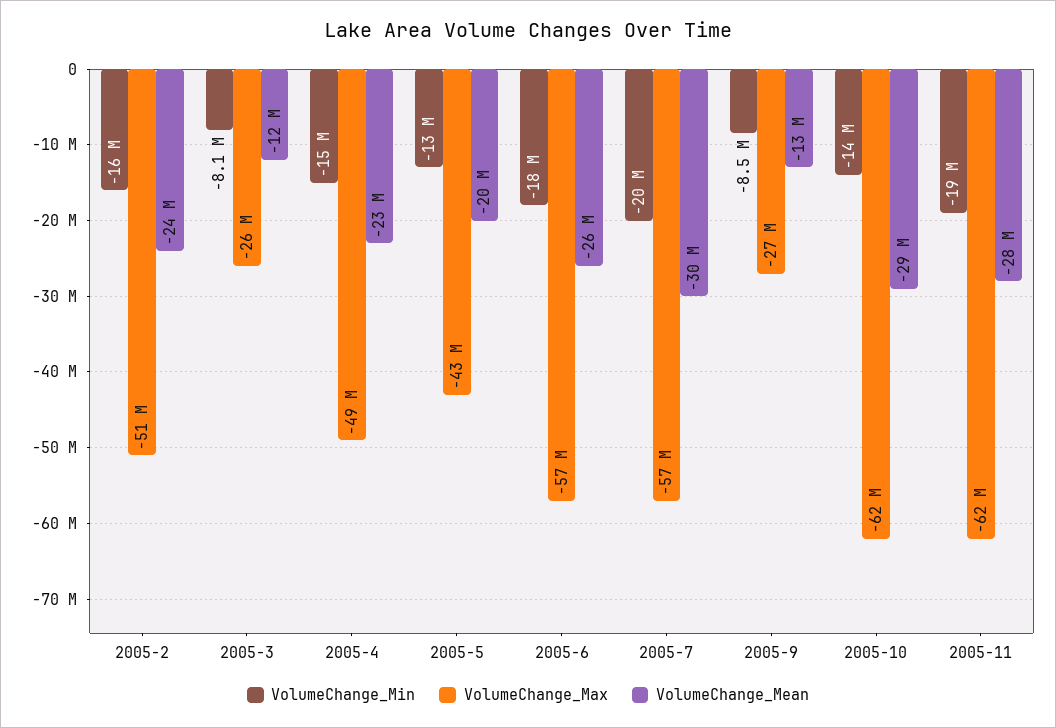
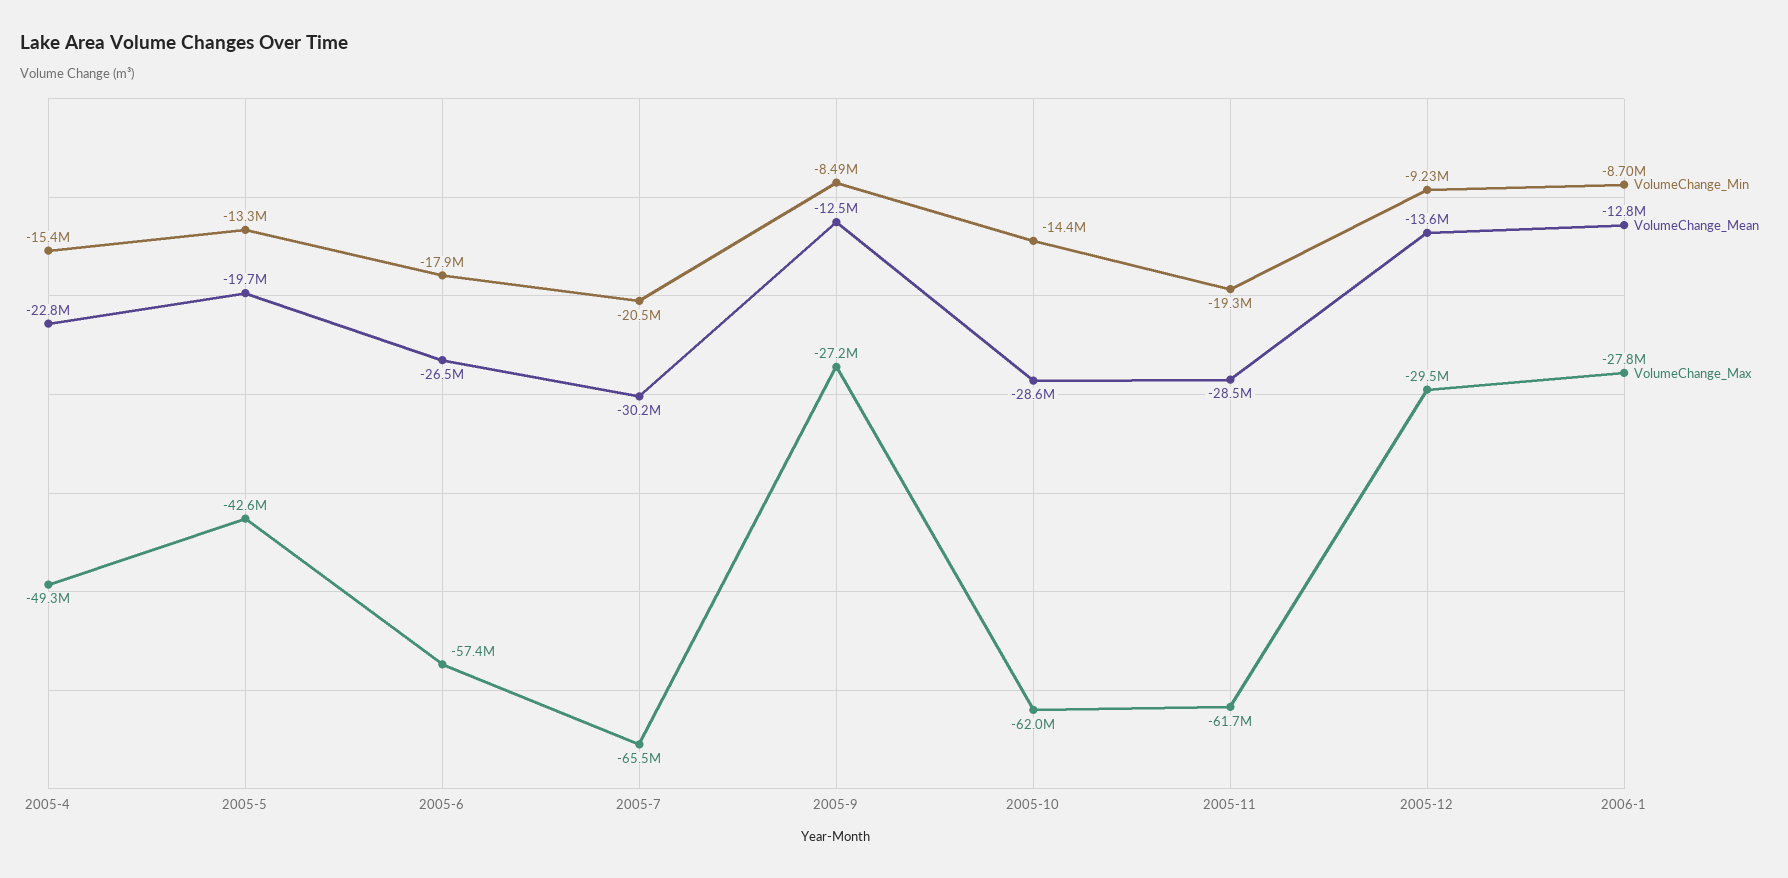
VolumeChange_Min, 2005-2: -16000000 -> none
VolumeChange_Max, 2005-2: -51000000 -> none
VolumeChange_Mean, 2005-2: -24000000 -> none
VolumeChange_Min, 2005-3: -8100000 -> none
VolumeChange_Max, 2005-3: -26000000 -> none
VolumeChange_Mean, 2005-3: -12000000 -> none
VolumeChange_Max, 2005-7: -57000000 -> -65500000
VolumeChange_Min, 2005-12: none -> -9230000
VolumeChange_Mean, 2005-12: none -> -13600000
VolumeChange_Max, 2005-12: none -> -29500000
VolumeChange_Min, 2006-1: none -> -8700000
VolumeChange_Mean, 2006-1: none -> -12800000
VolumeChange_Max, 2006-1: none -> -27800000

